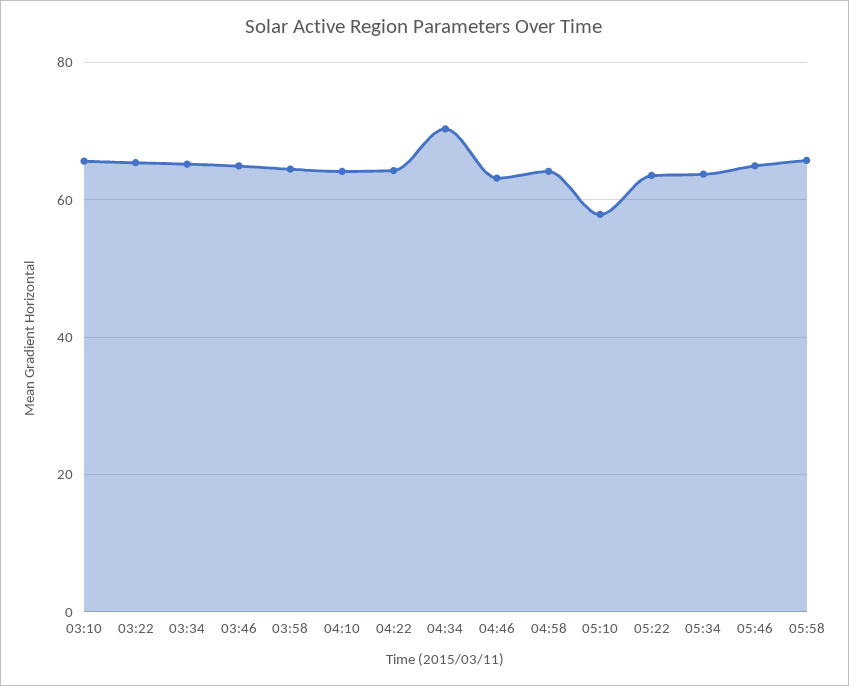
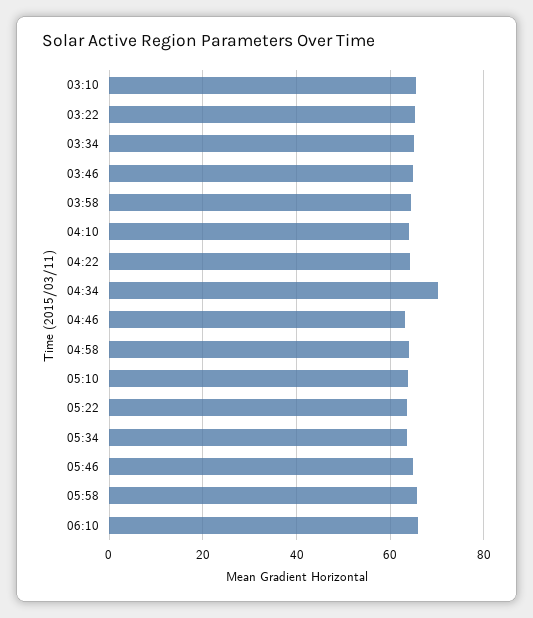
05:10: 58 -> 64
06:10: none -> 66

